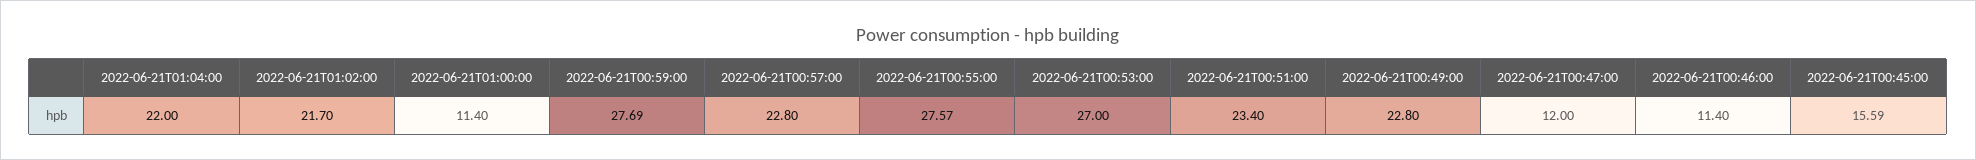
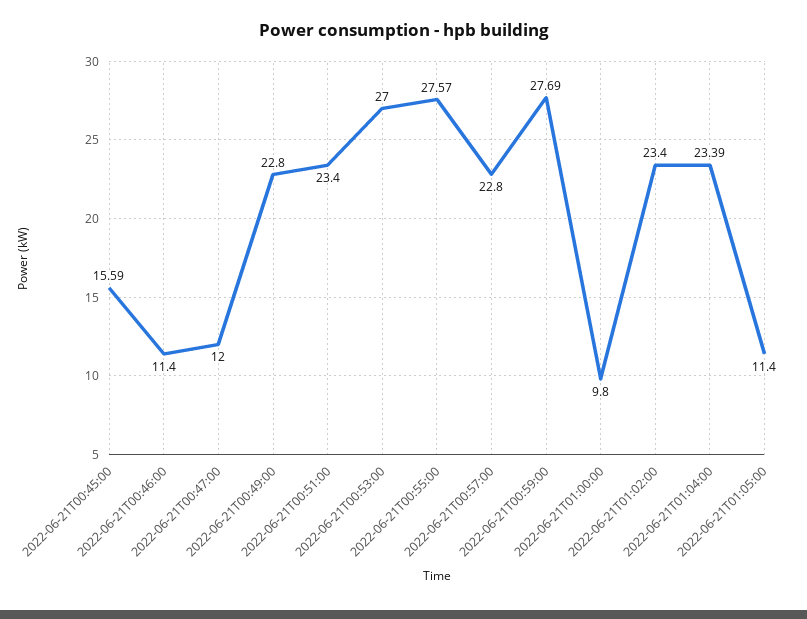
2022-06-21T01:04:00: 22 -> 23.39
2022-06-21T01:02:00: 21.7 -> 23.4
2022-06-21T01:00:00: 11.4 -> 9.8
2022-06-21T01:05:00: none -> 11.4

